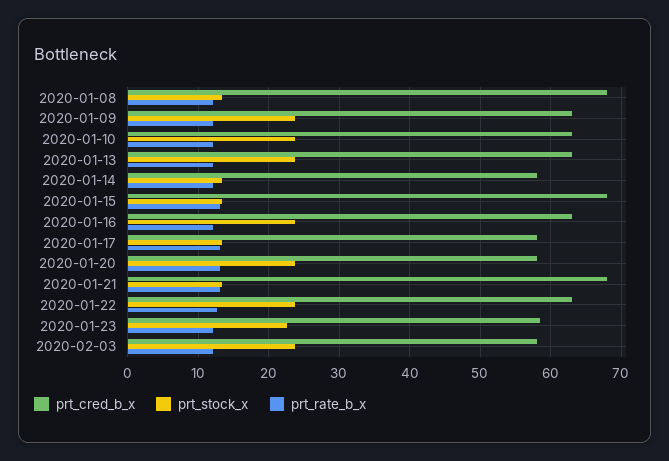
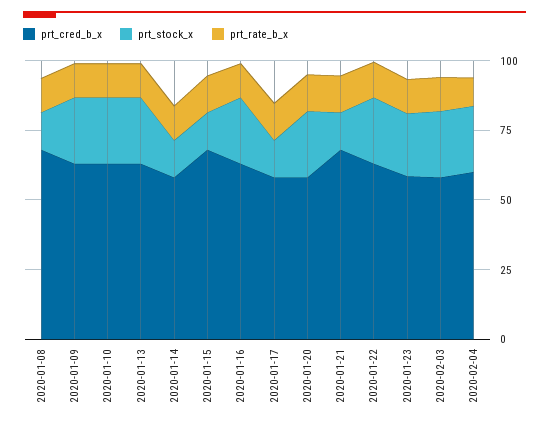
prt_cred_b_x, 2020-02-04: none -> 60
prt_stock_x, 2020-02-04: none -> 25
prt_rate_b_x, 2020-02-04: none -> 10

